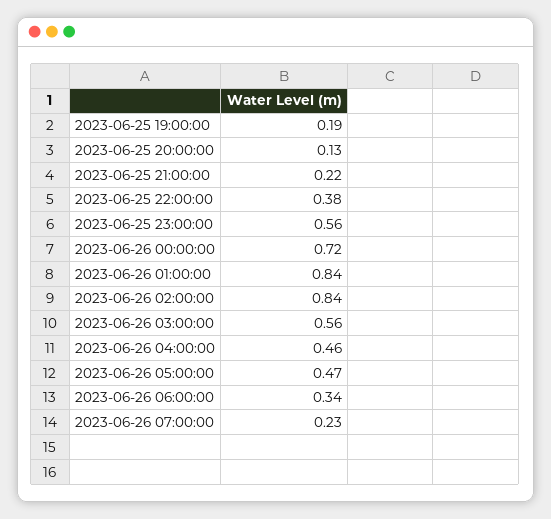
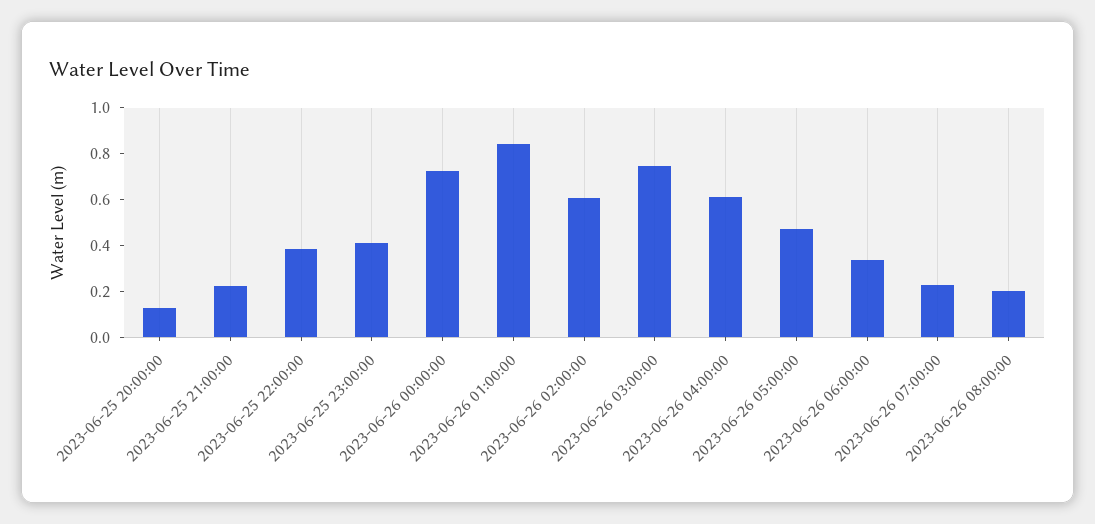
2023-06-25 19:00:00: 0.19 -> none
2023-06-25 23:00:00: 0.56 -> 0.4
2023-06-26 02:00:00: 0.84 -> 0.6
2023-06-26 03:00:00: 0.56 -> 0.75
2023-06-26 04:00:00: 0.46 -> 0.6
2023-06-26 08:00:00: none -> 0.2

